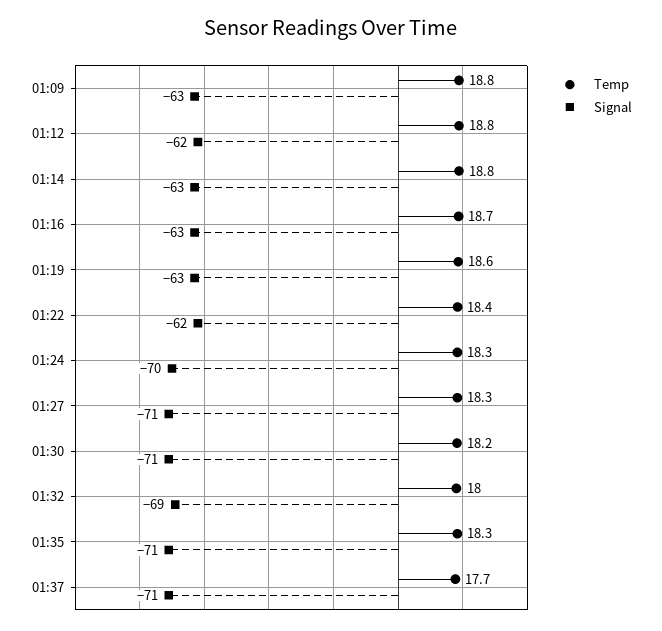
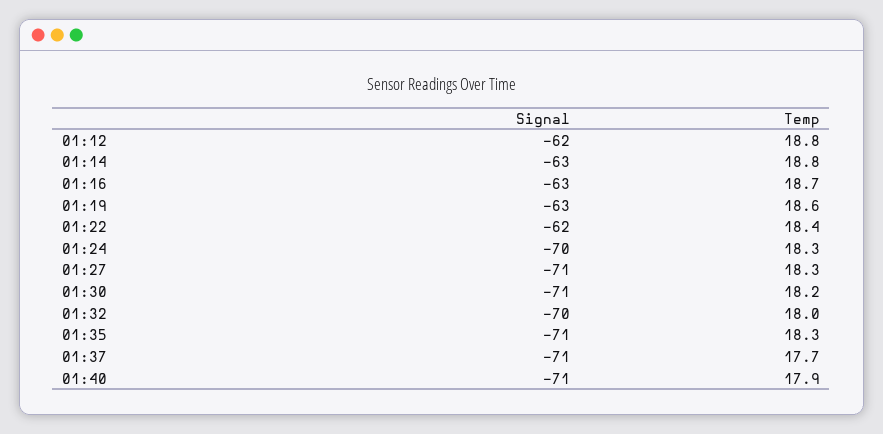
Temp, 01:09: 18.8 -> none
Signal, 01:09: -63 -> none
Signal, 01:32: -69 -> -70
Signal, 01:40: none -> -71
Temp, 01:40: none -> 17.9

